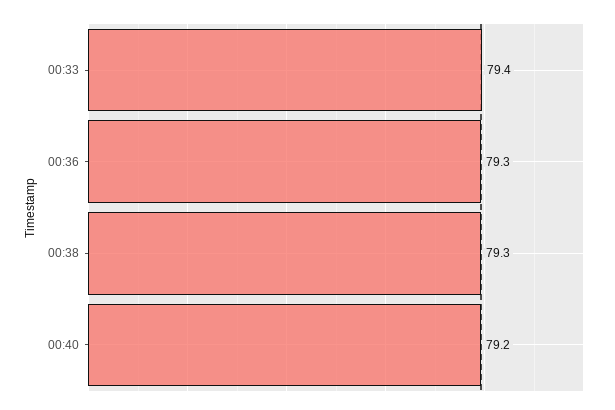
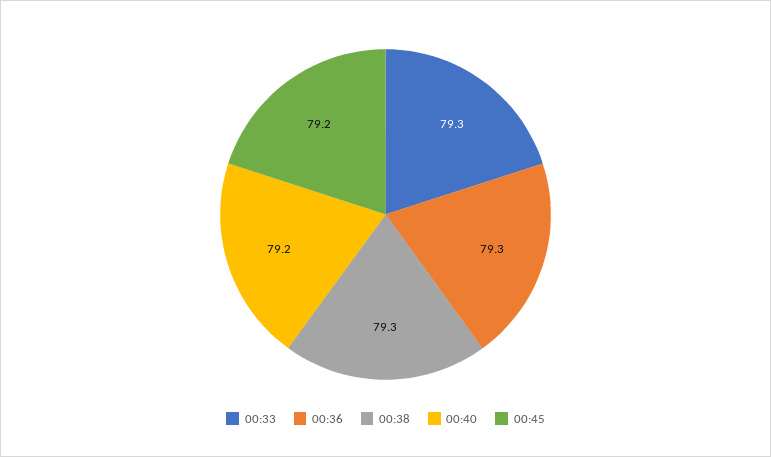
00:33: 79.4 -> 79.3
00:45: none -> 79.2

